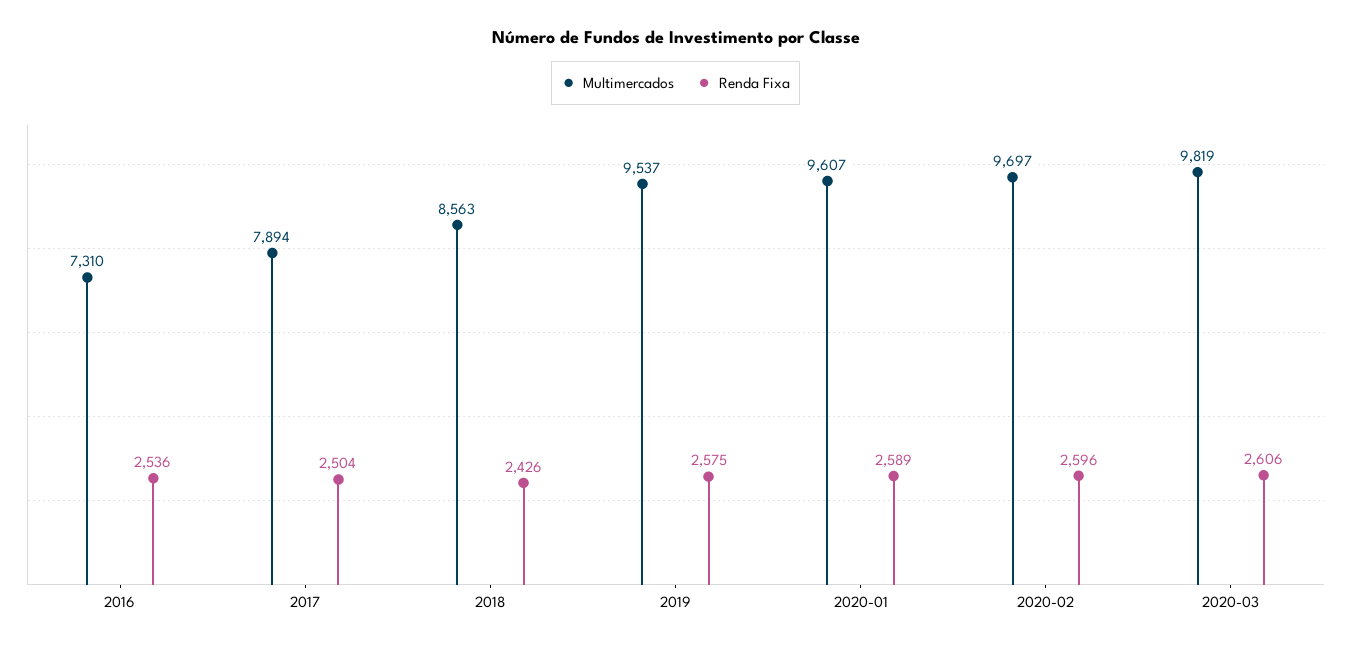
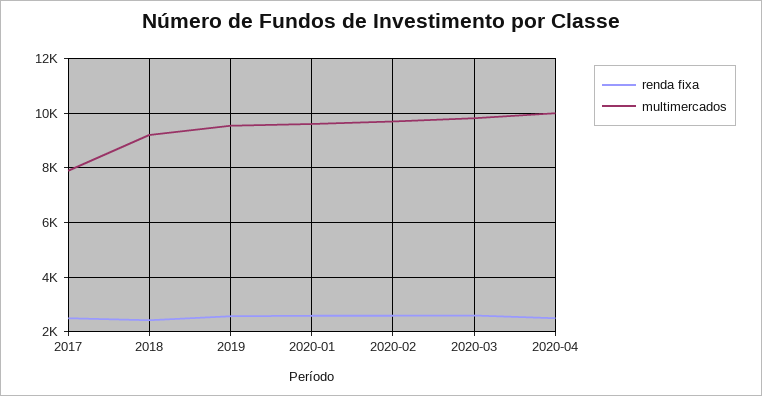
Multimercados, 2016: 7310 -> none
Renda Fixa, 2016: 2536 -> none
Multimercados, 2018: 8563 -> 9250
Renda Fixa, 2020-04: none -> 2500
Multimercados, 2020-04: none -> 10000

